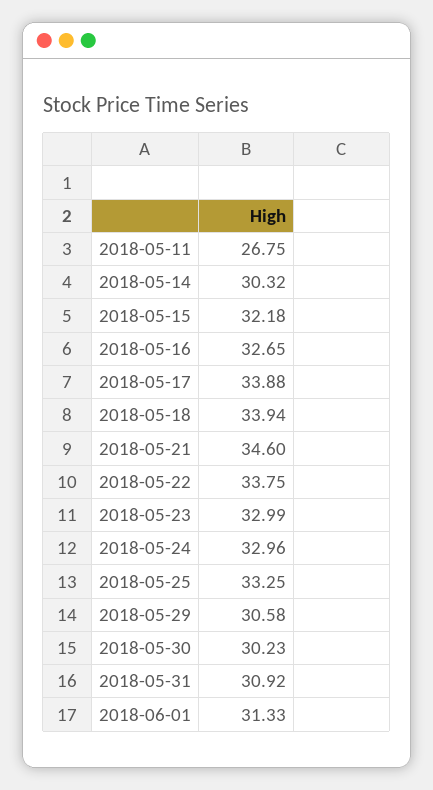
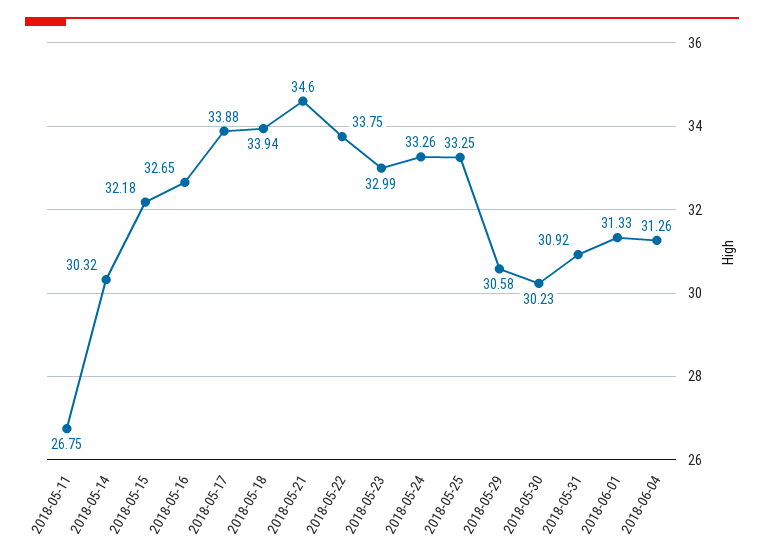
2018-05-24: 32.96 -> 33.26
2018-06-04: none -> 31.26

